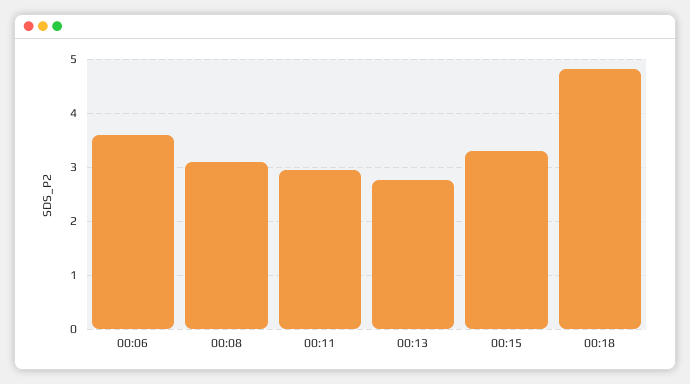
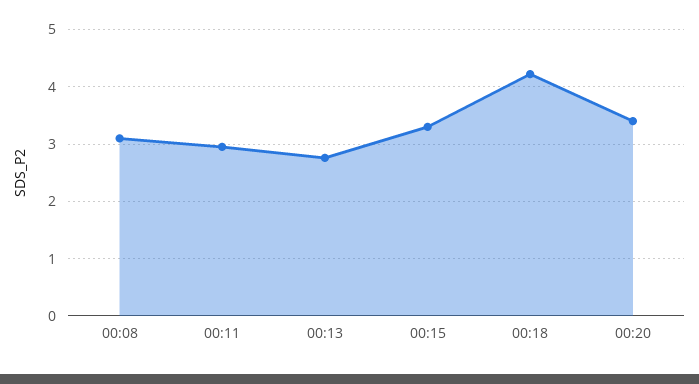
00:06: 3.6 -> none
00:18: 4.8 -> 4.2
00:20: none -> 3.4

